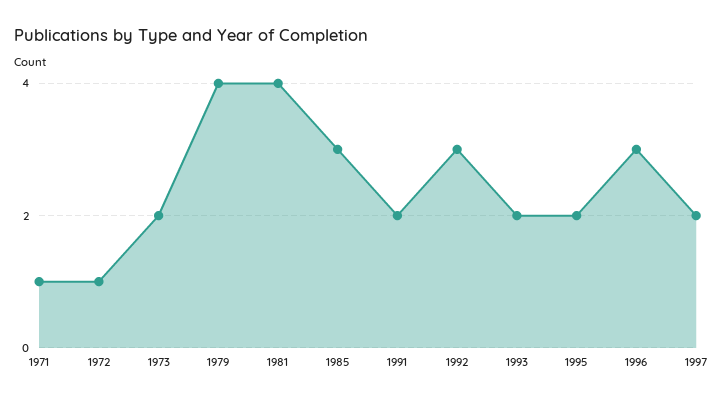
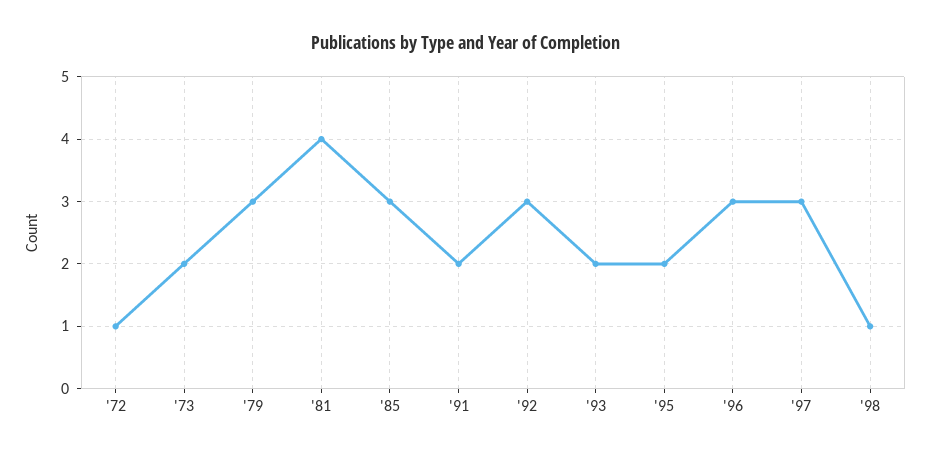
1971: 1 -> none
1979: 4 -> 3
1997: 2 -> 3
'98: none -> 1

